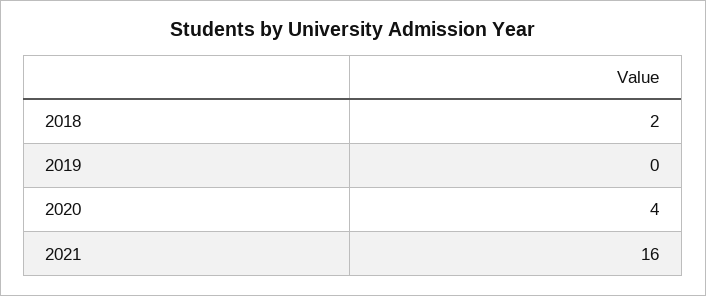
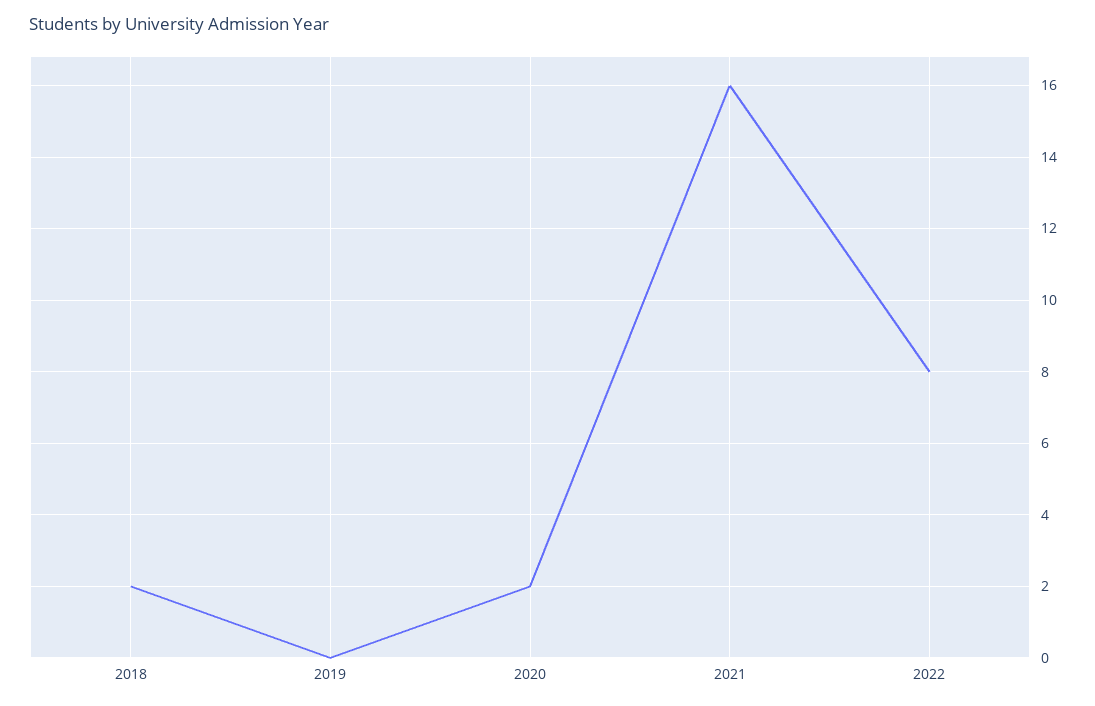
2020: 4 -> 2
2022: none -> 8

